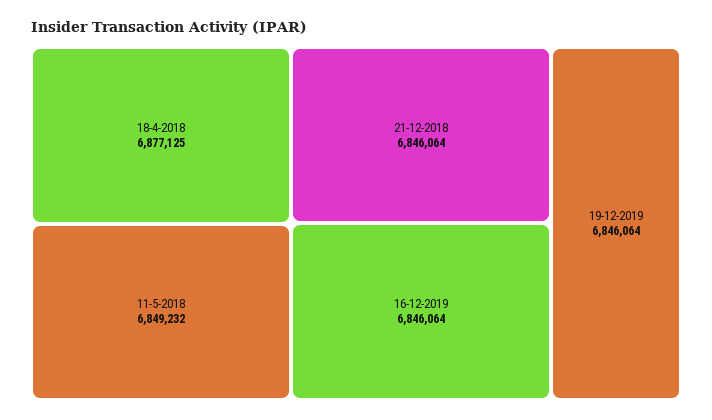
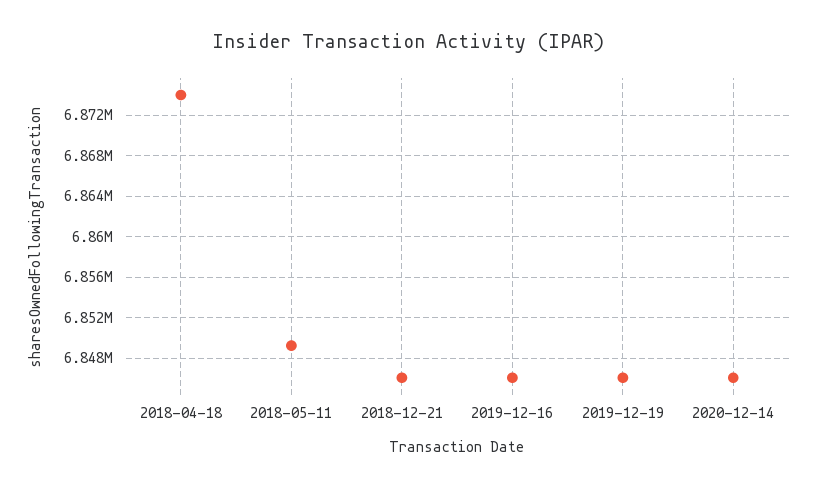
18-4-2018: 6877125 -> 6874000
2020-12-14: none -> 6846000

